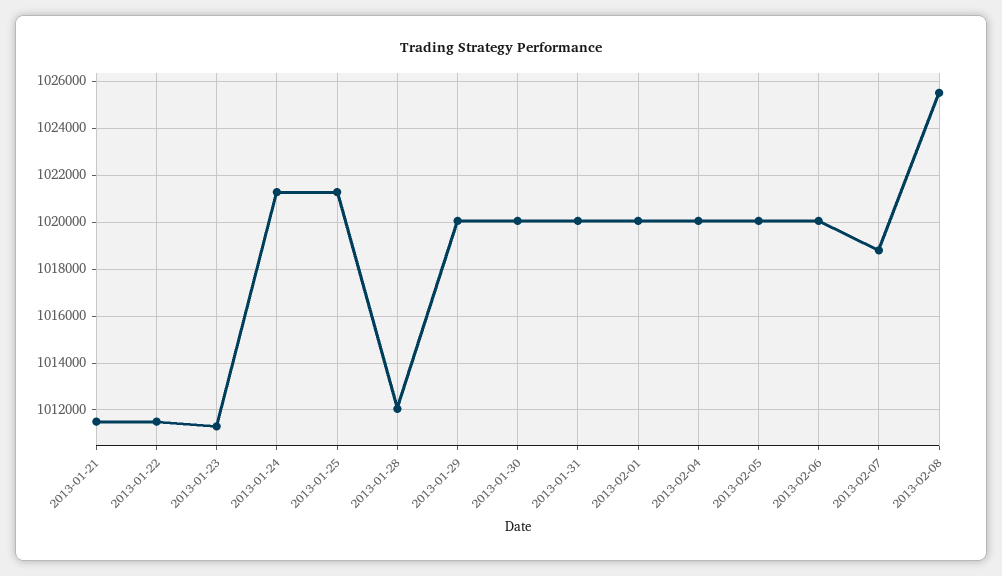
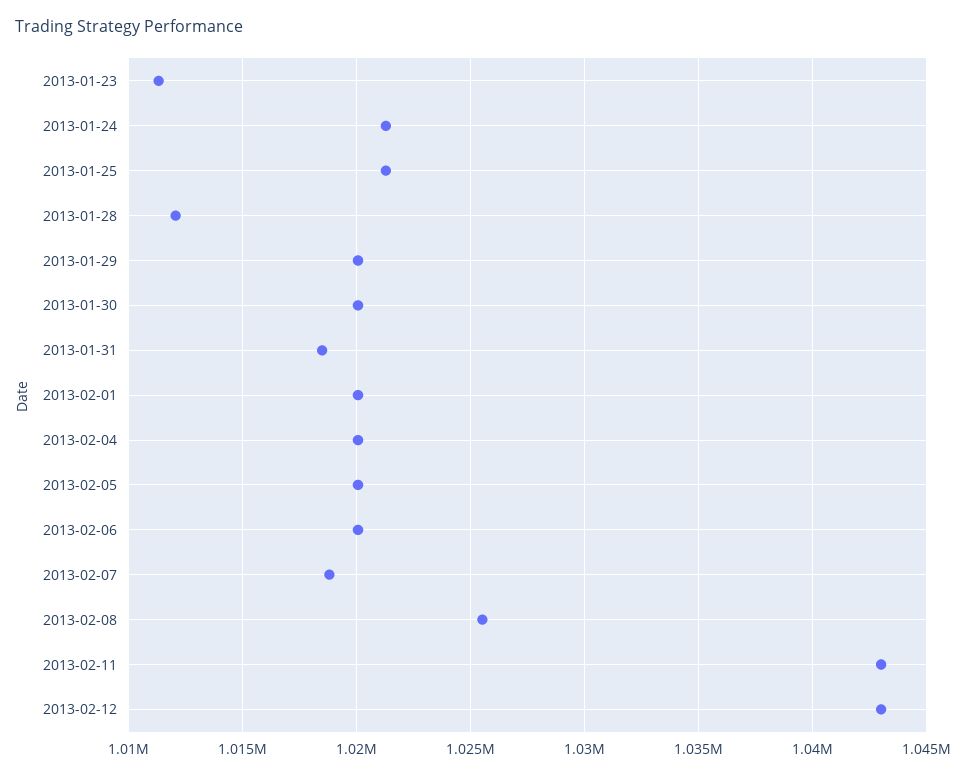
2013-01-21: 1011500 -> none
2013-01-22: 1011500 -> none
2013-01-31: 1020000 -> 1018500
2013-02-11: none -> 1043000
2013-02-12: none -> 1043000

